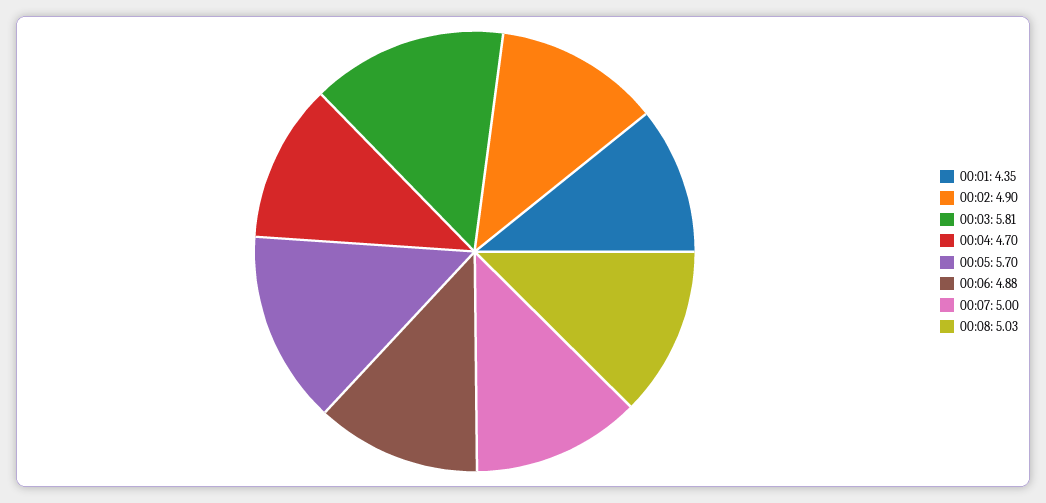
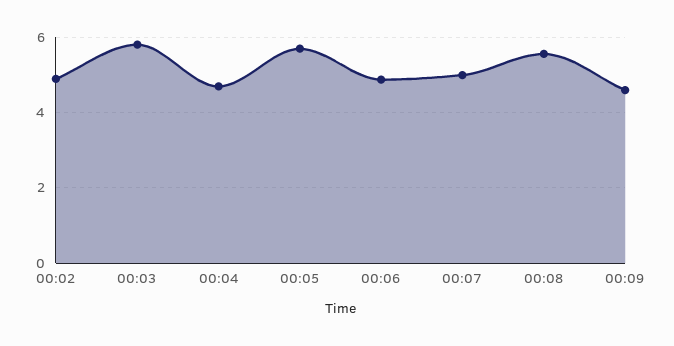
00:01: 4.35 -> none
00:08: 5.03 -> 5.6
00:09: none -> 4.6

